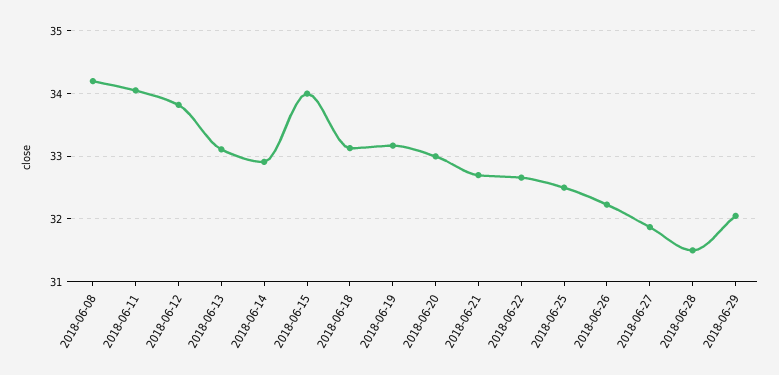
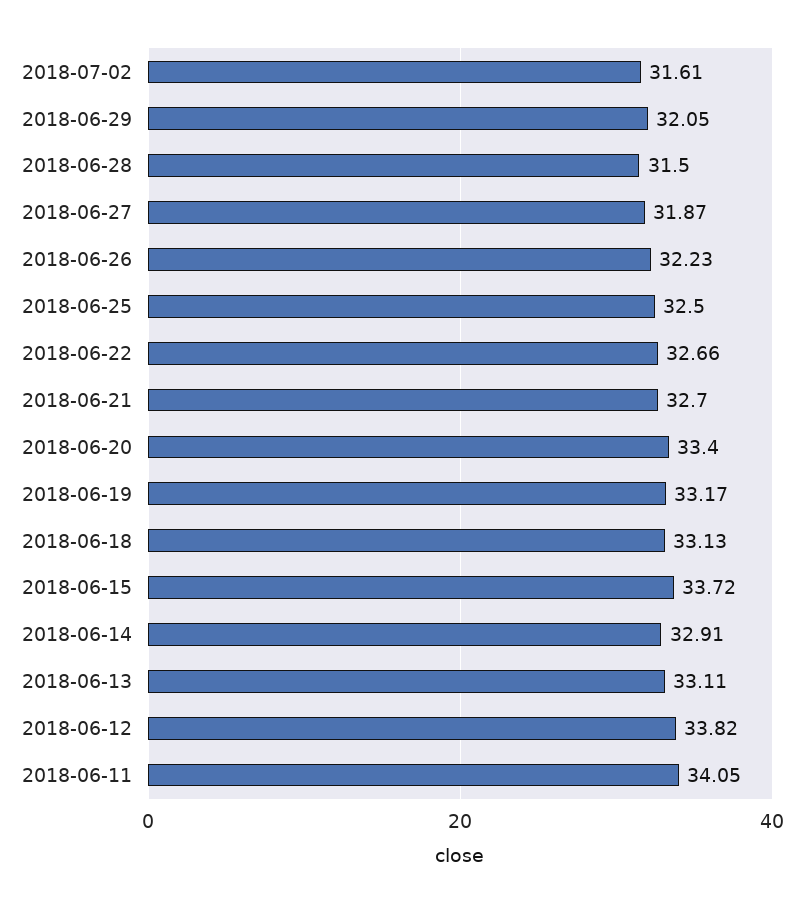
2018-06-08: 34.2 -> none
2018-06-15: 34 -> 33.72
2018-06-20: 33 -> 33.4
2018-07-02: none -> 31.61

